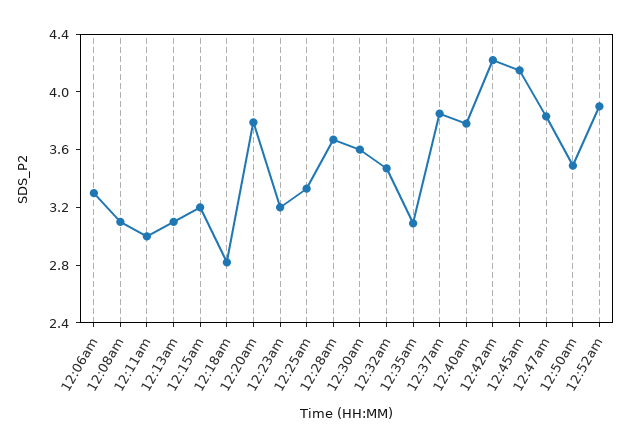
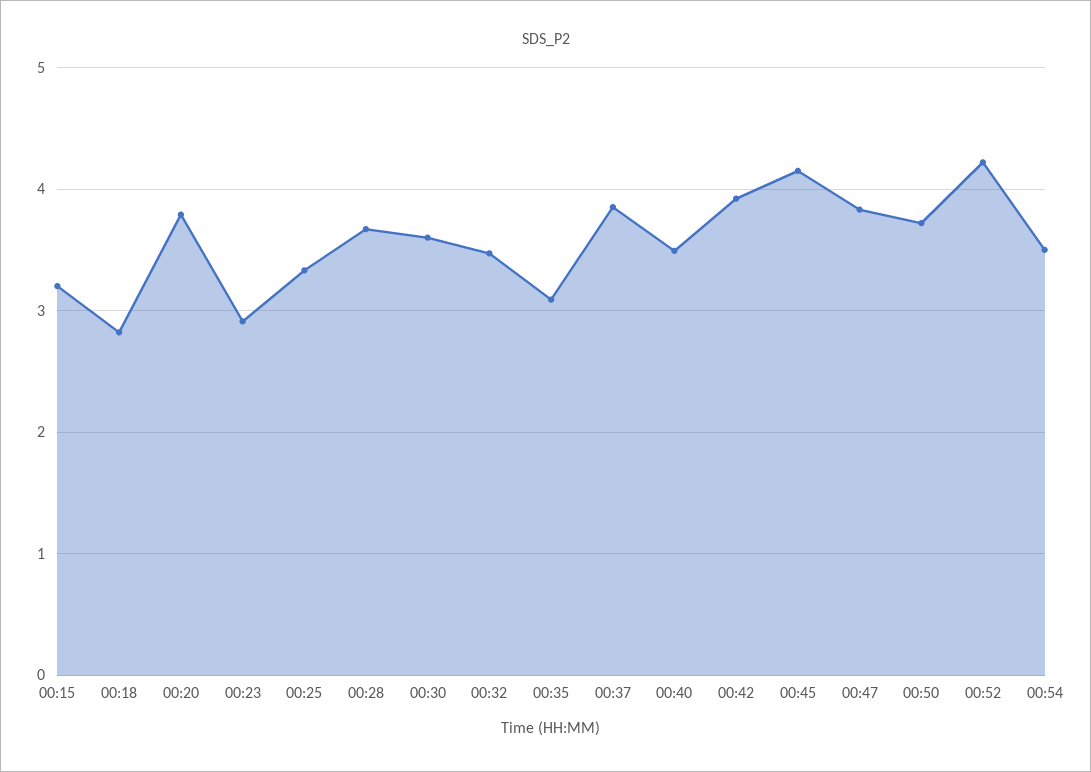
12:06am: 3.3 -> none
12:08am: 3.1 -> none
12:11am: 3 -> none
12:13am: 3.1 -> none
12:23am: 3.2 -> 2.9
12:40am: 3.8 -> 3.5
12:42am: 4.2 -> 3.9
12:50am: 3.5 -> 3.7
12:52am: 3.9 -> 4.2
00:54: none -> 3.5

